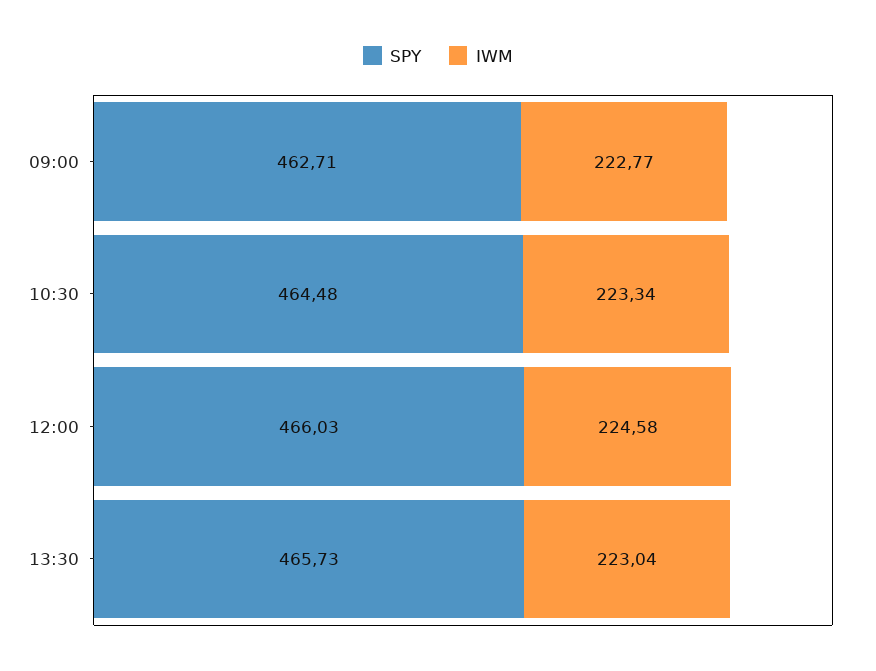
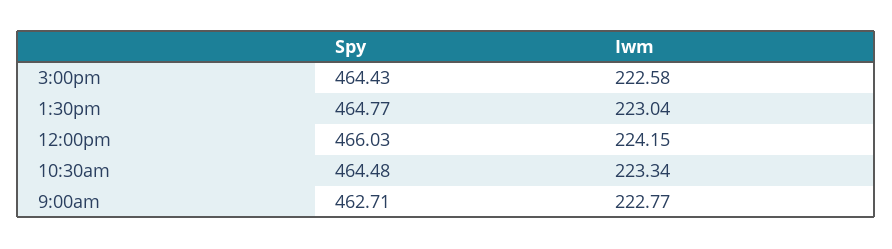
IWM, 12:00: 224.58 -> 224.15
SPY, 13:30: 465.73 -> 464.77
SPY, 3:00pm: none -> 464.43
IWM, 3:00pm: none -> 222.58

